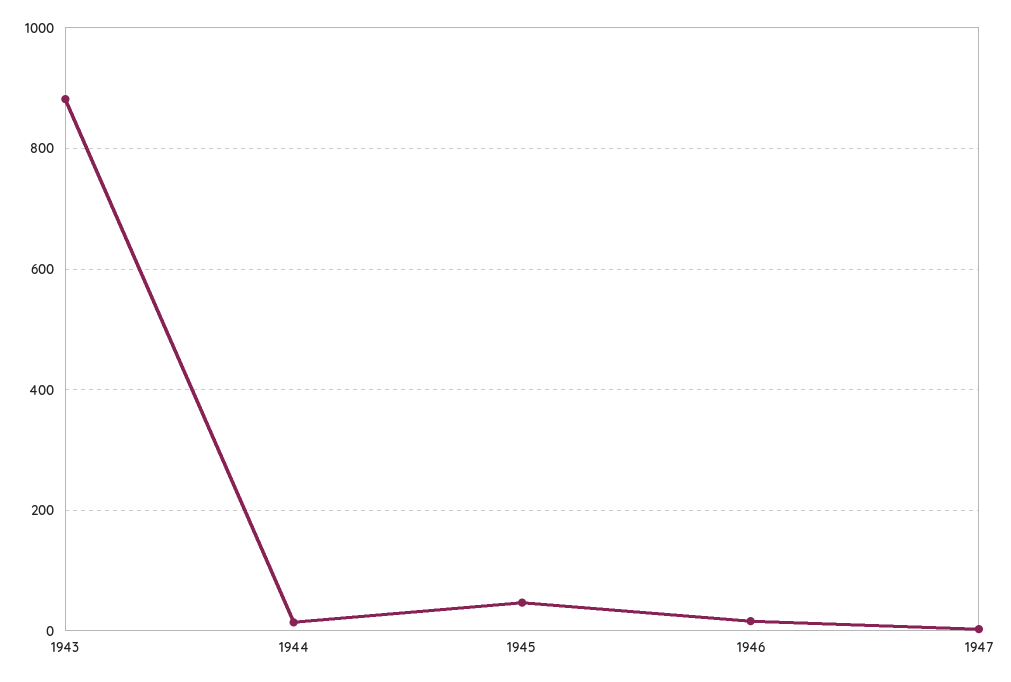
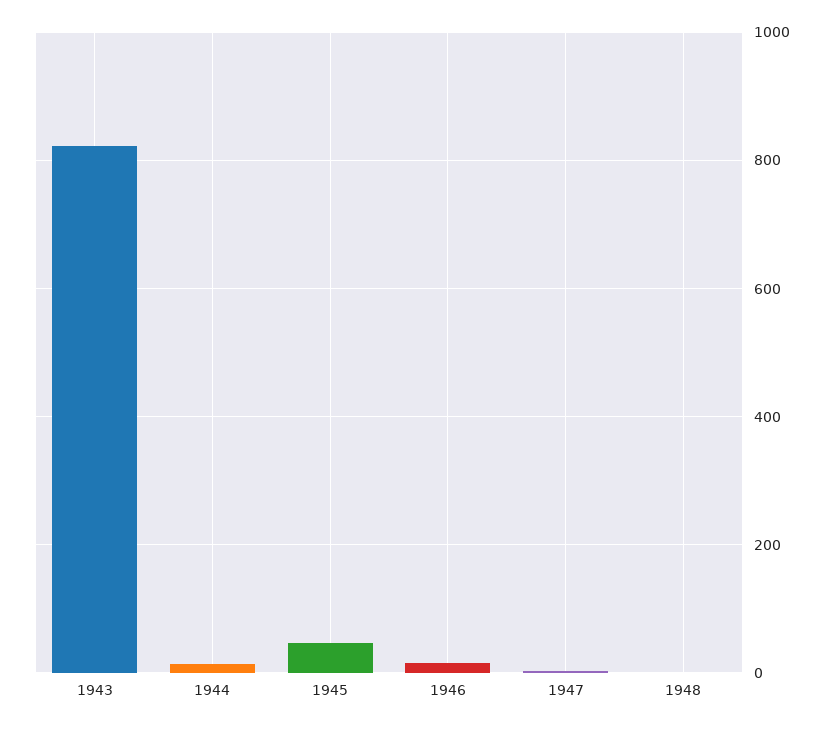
1943: 880 -> 820
1948: none -> 0

